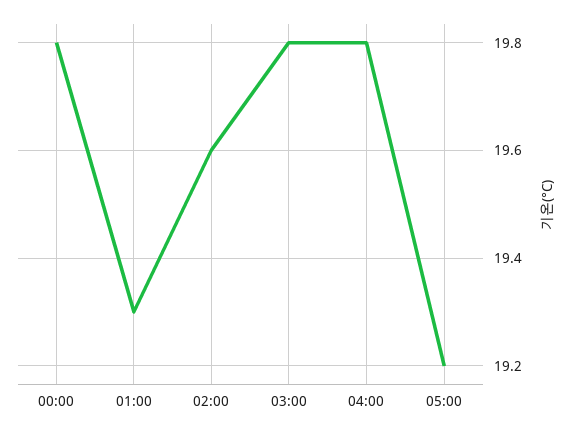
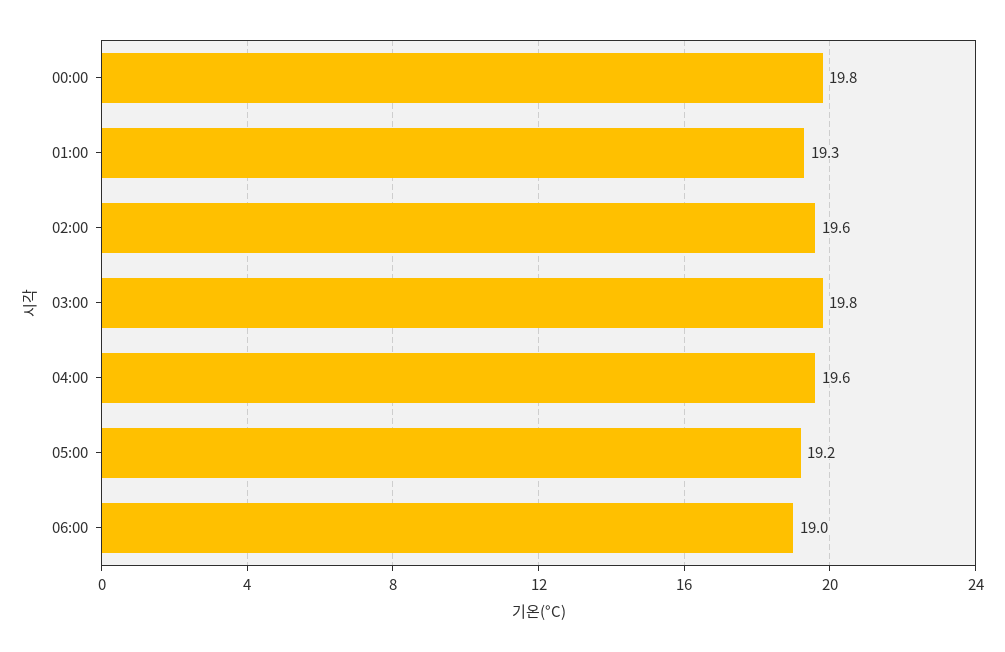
04:00: 19.8 -> 19.6
06:00: none -> 19

